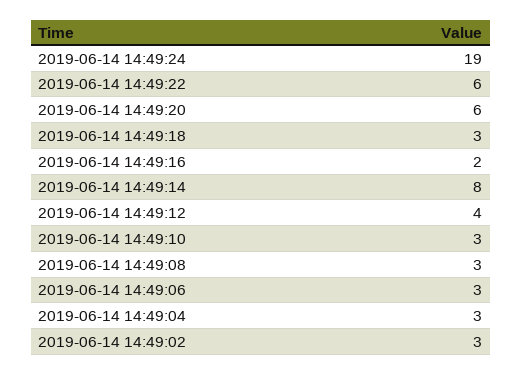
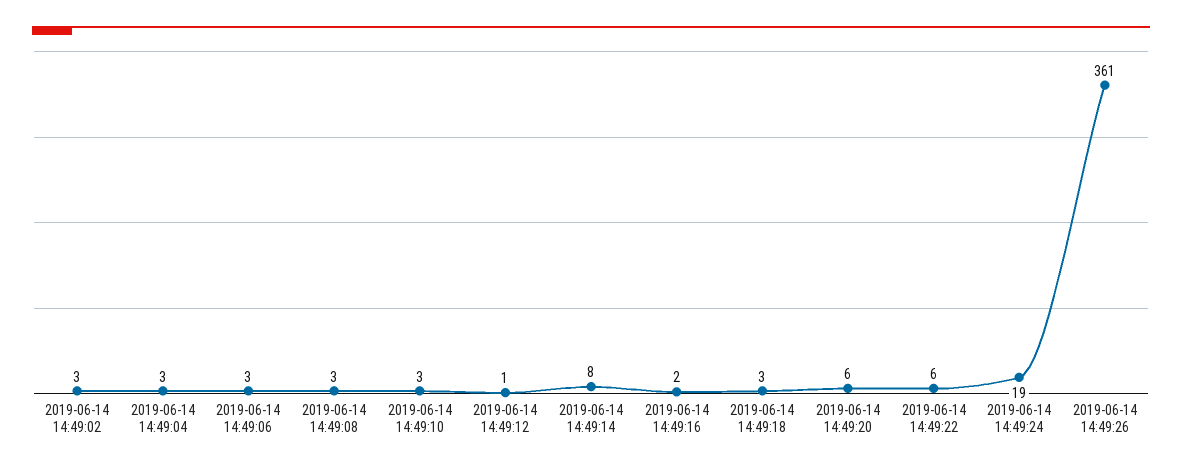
2019-06-14 14:49:12: 4 -> 1
2019-06-14 14:49:26: none -> 361

